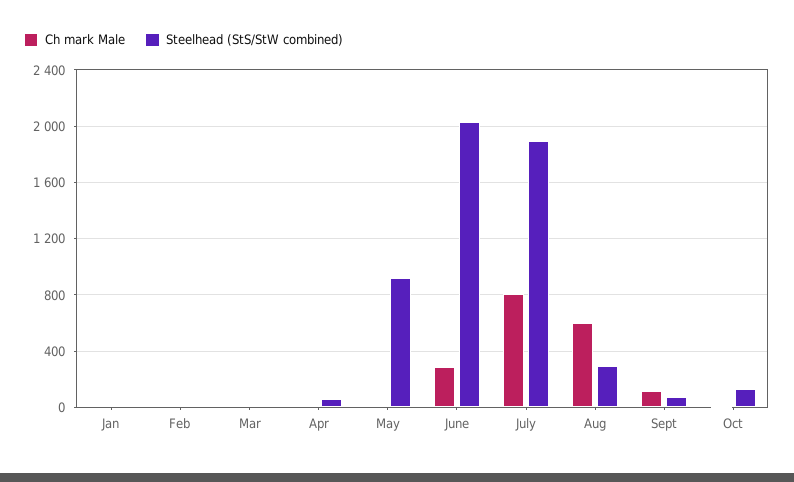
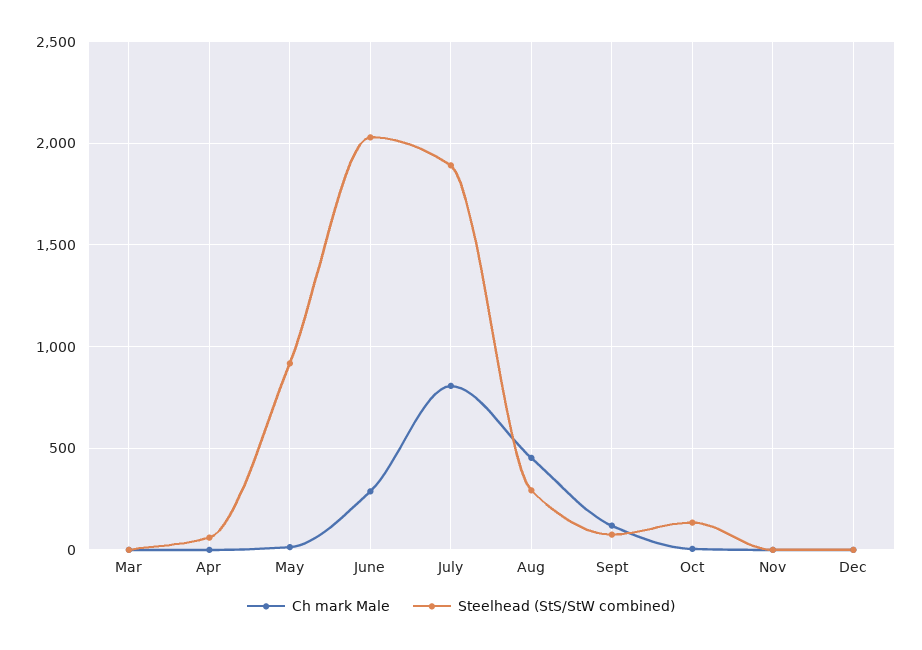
Ch mark Male, Jan: 0 -> none
Steelhead (StS/StW combined), Jan: 0 -> none
Ch mark Male, Feb: 0 -> none
Steelhead (StS/StW combined), Feb: 0 -> none
Ch mark Male, Aug: 600 -> 450
Ch mark Male, Nov: none -> 0
Steelhead (StS/StW combined), Nov: none -> 0
Ch mark Male, Dec: none -> 0
Steelhead (StS/StW combined), Dec: none -> 0

